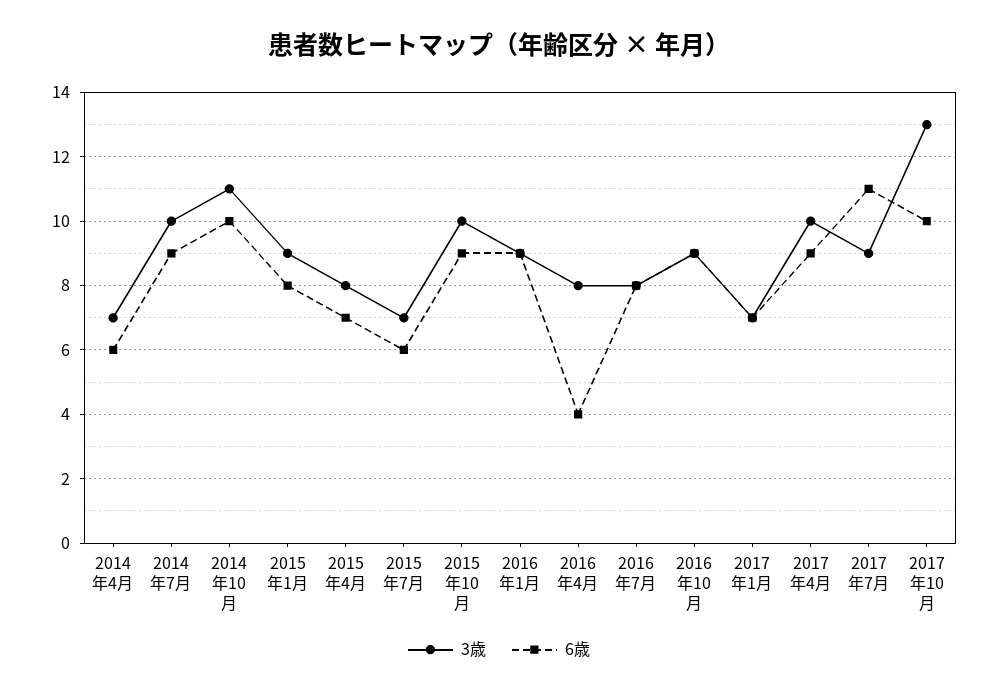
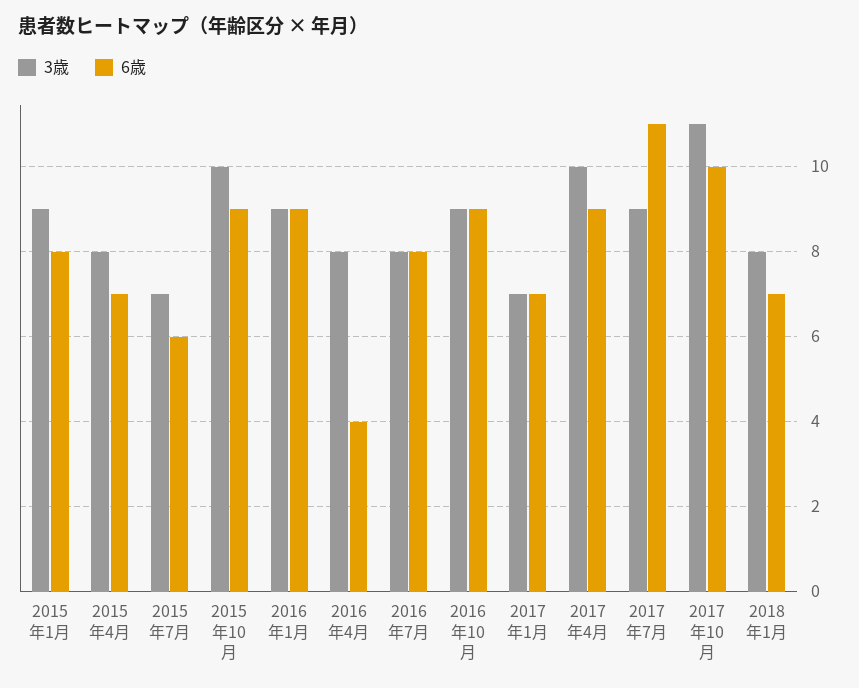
3歳, 2014年4月: 7 -> none
6歳, 2014年4月: 6 -> none
3歳, 2014年7月: 10 -> none
6歳, 2014年7月: 9 -> none
3歳, 2014年10月: 11 -> none
6歳, 2014年10月: 10 -> none
3歳, 2017年10月: 13 -> 11
3歳, 2018年1月: none -> 8
6歳, 2018年1月: none -> 7

